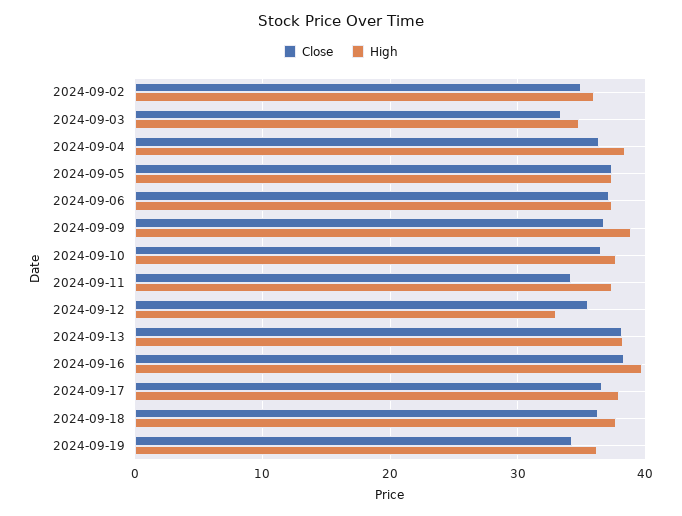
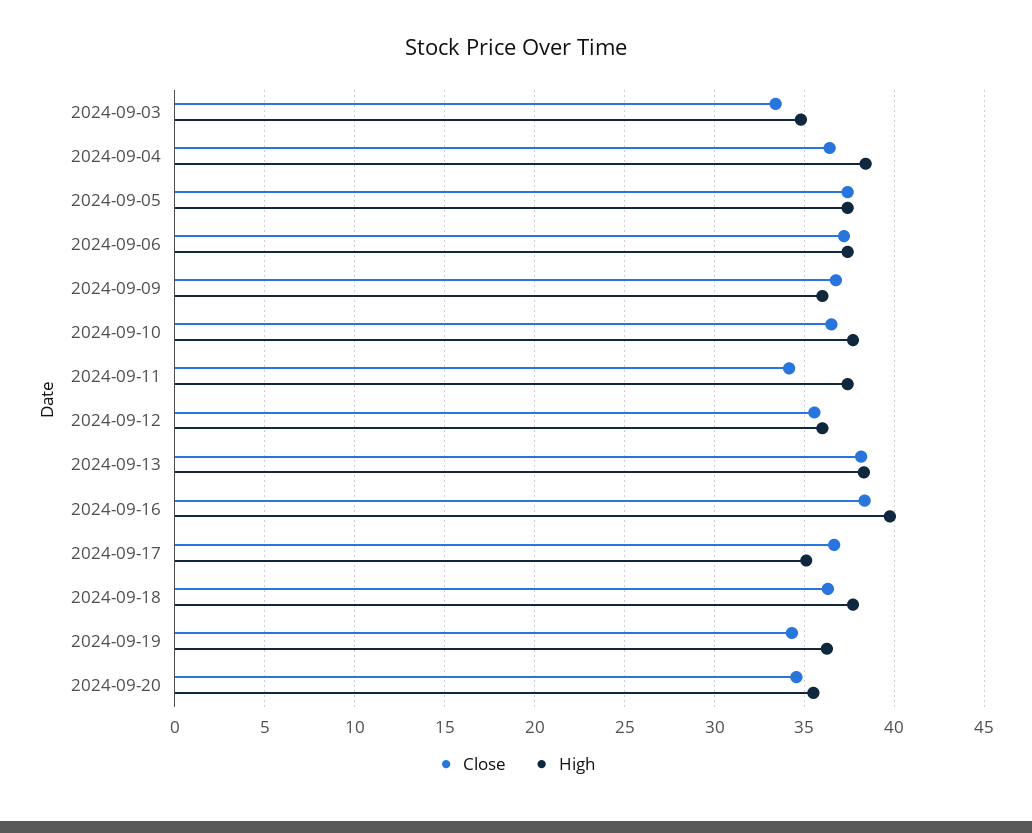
Close, 2024-09-02: 35 -> none
High, 2024-09-02: 36 -> none
High, 2024-09-09: 39 -> 36
High, 2024-09-12: 33 -> 36
High, 2024-09-17: 38 -> 35
Close, 2024-09-20: none -> 34.5
High, 2024-09-20: none -> 35.5

